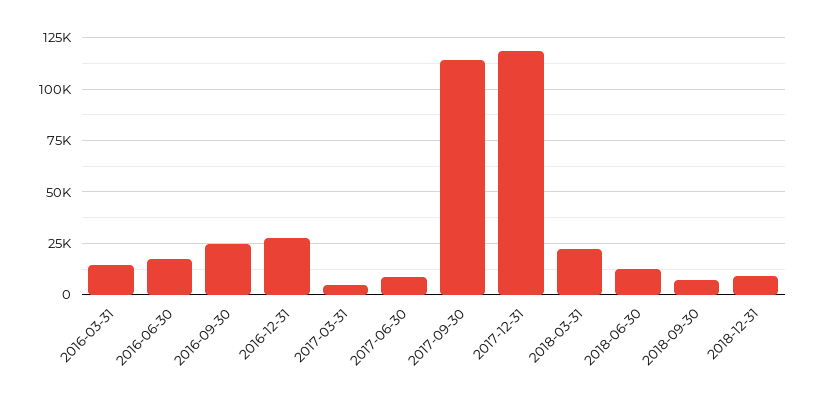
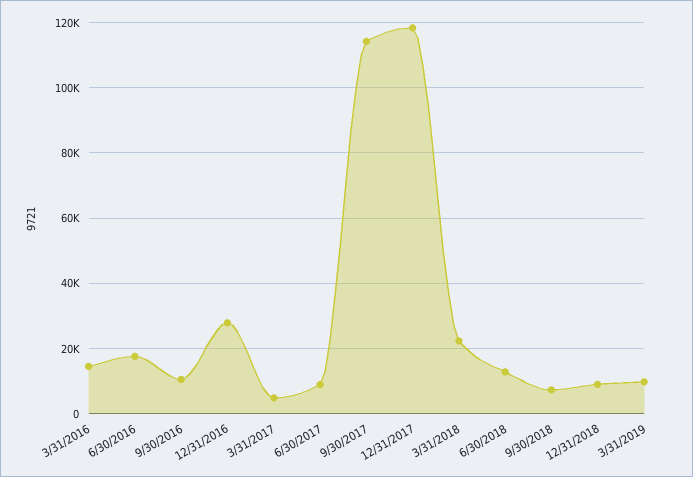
2016-09-30: 25000 -> 10000
3/31/2019: none -> 10000

